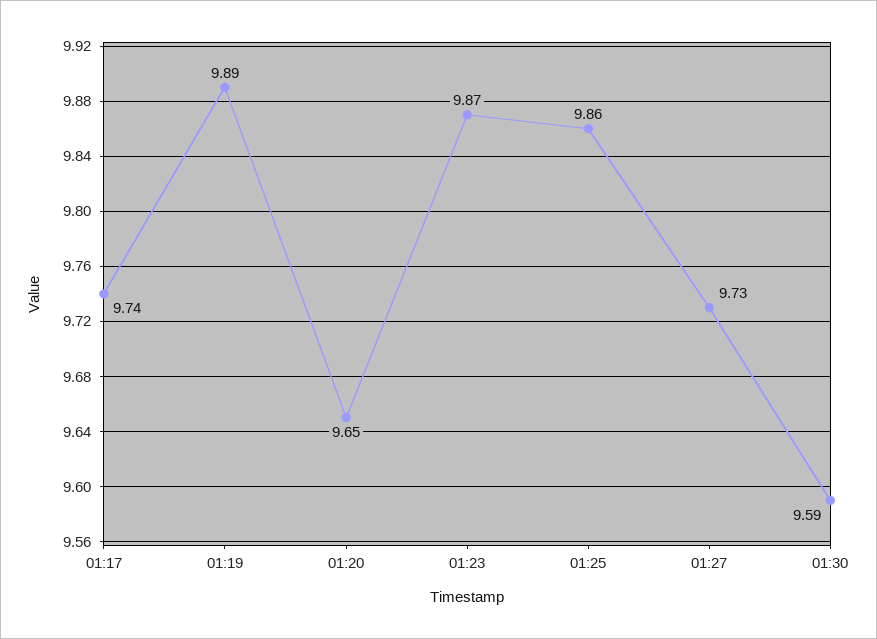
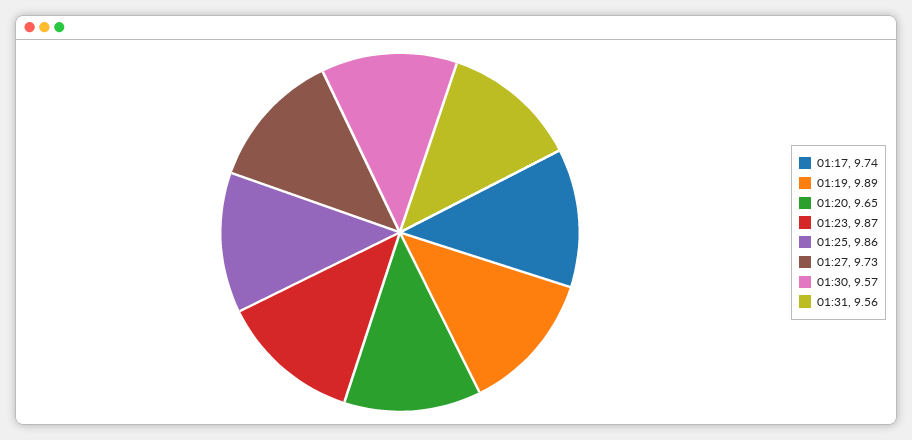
01:30: 9.59 -> 9.57
01:31: none -> 9.56

